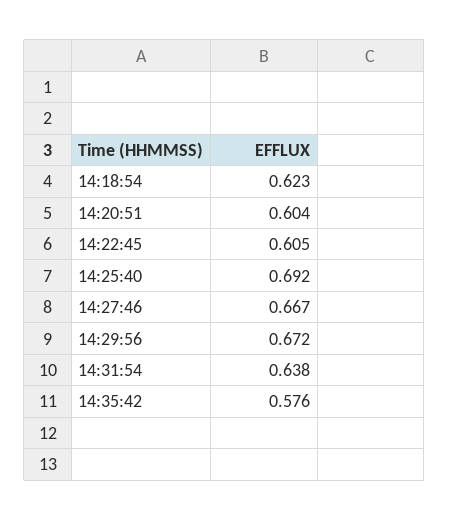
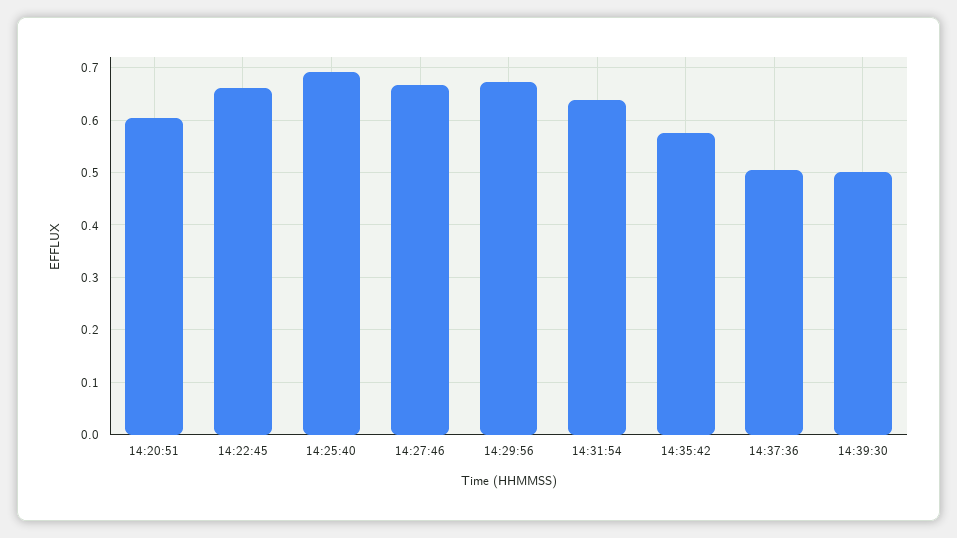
14:18:54: 0.623 -> none
14:22:45: 0.605 -> 0.66
14:37:36: none -> 0.5
14:39:30: none -> 0.5

